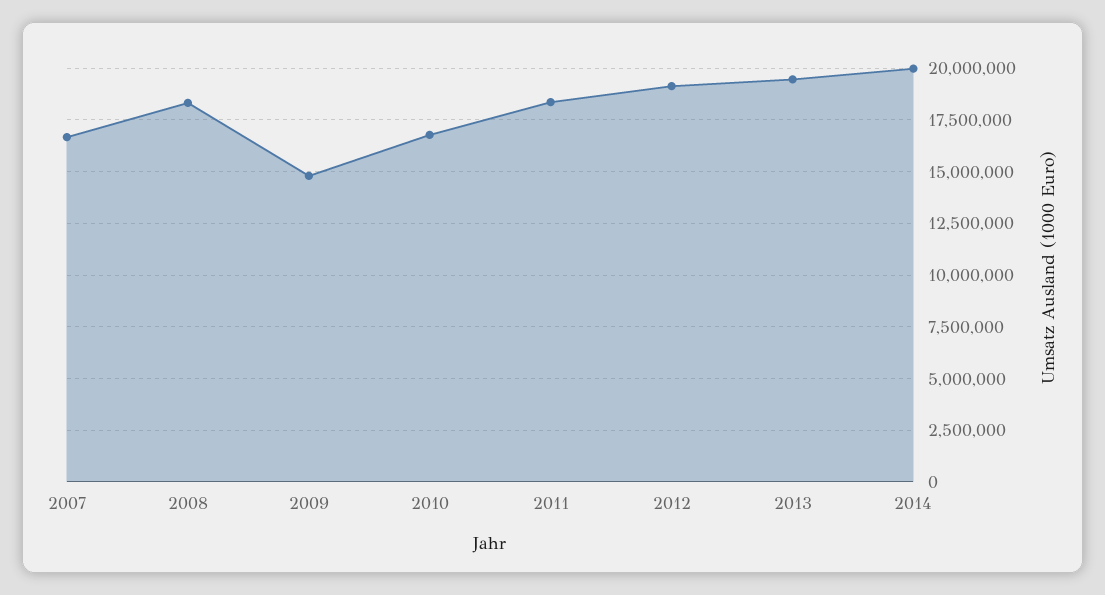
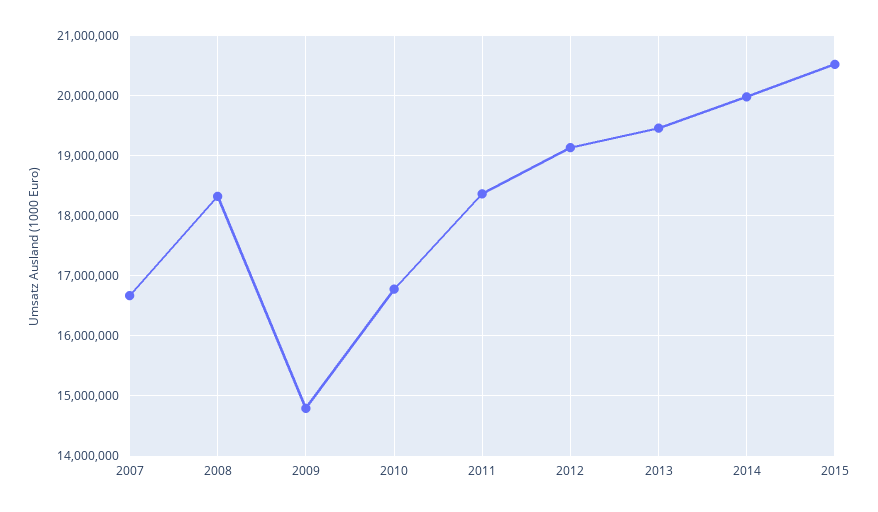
2015: none -> 20500000

